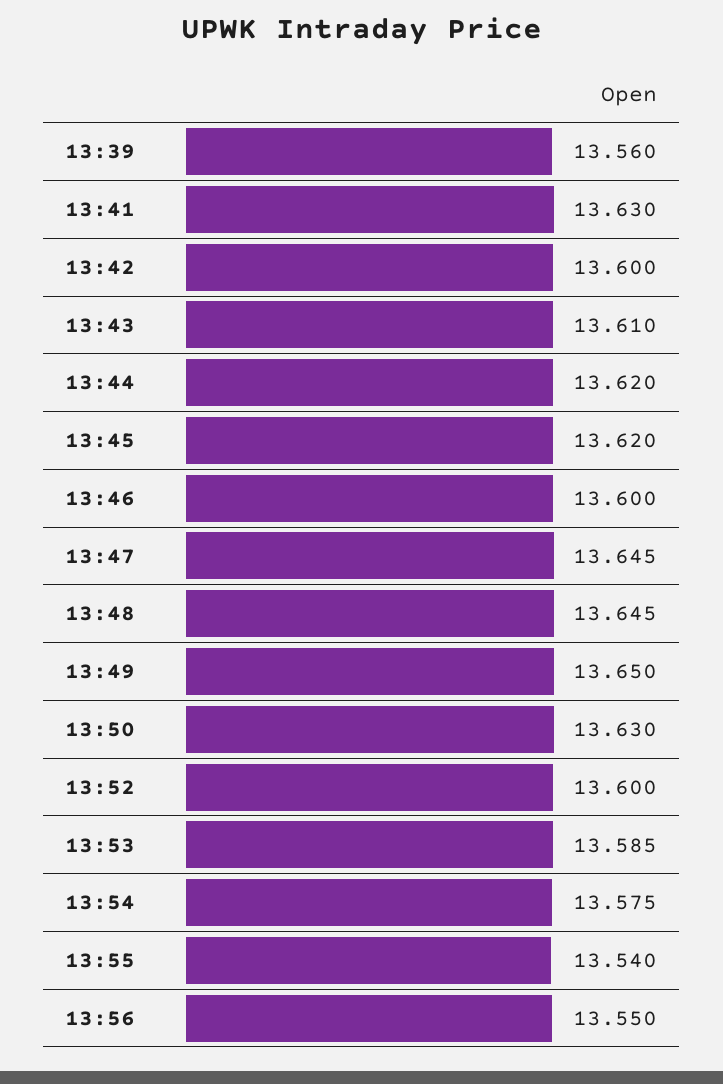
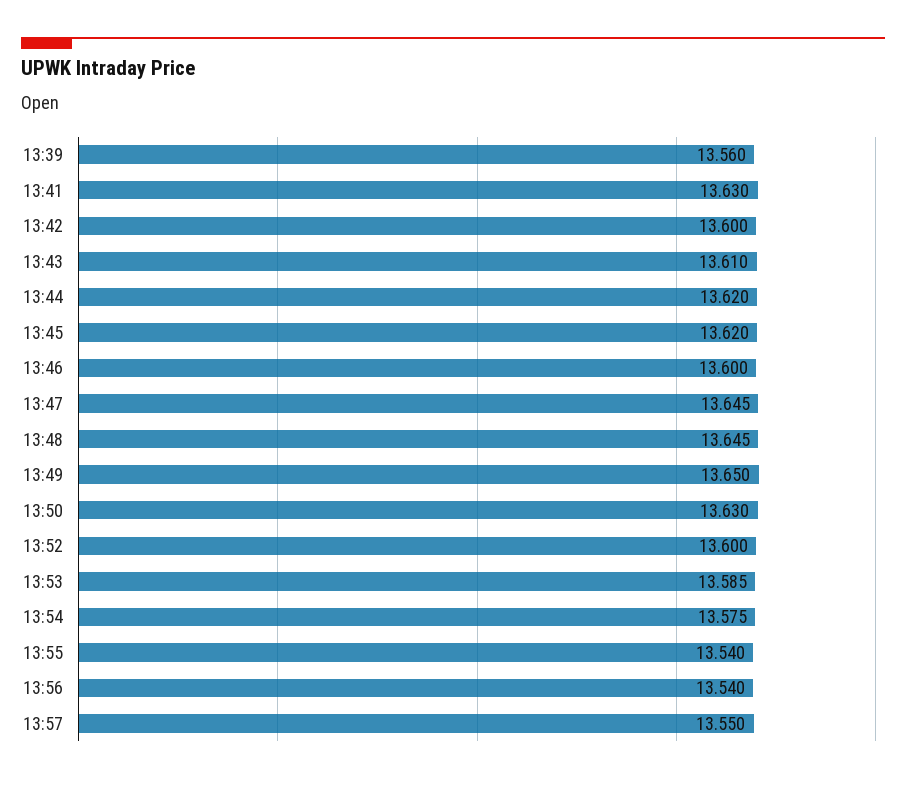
13:56: 13.55 -> 13.54
13:57: none -> 13.55

